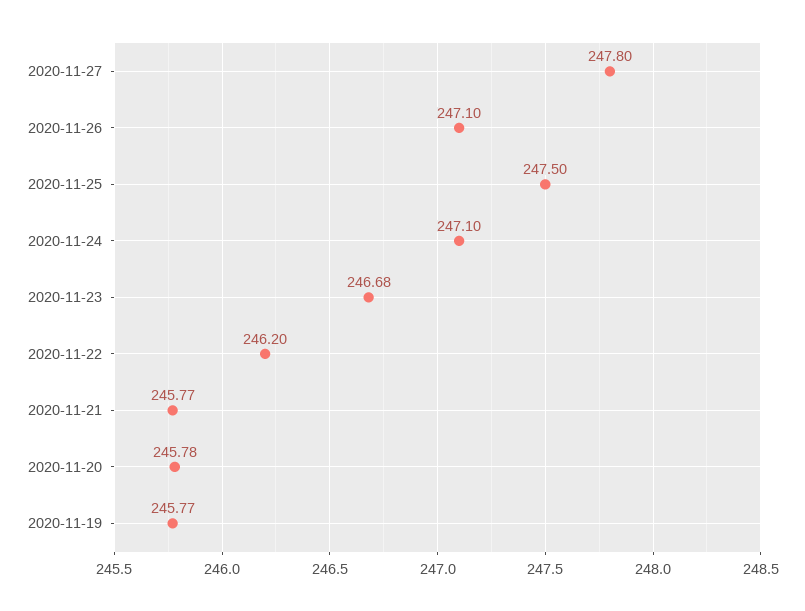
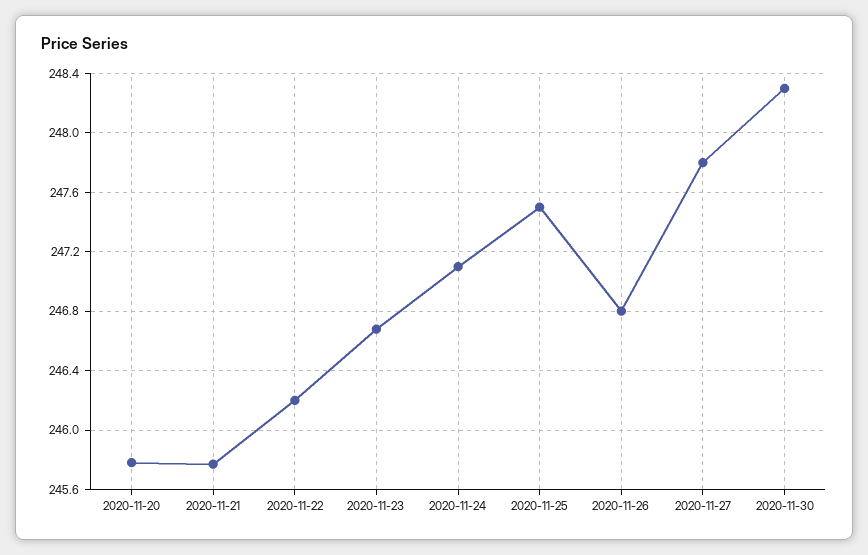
2020-11-26: 247.1 -> 246.8
2020-11-19: 245.77 -> none
2020-11-30: none -> 248.3

